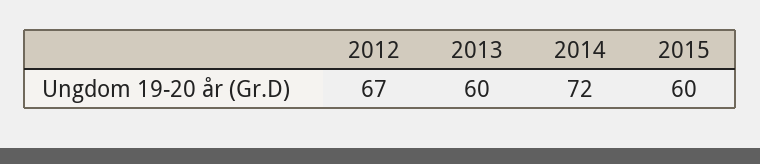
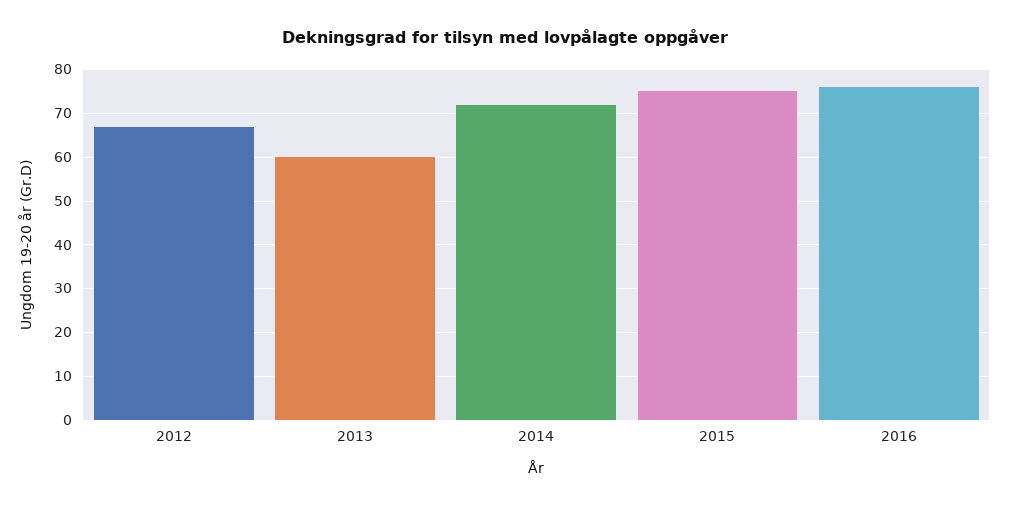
2015: 60 -> 75
2016: none -> 75

